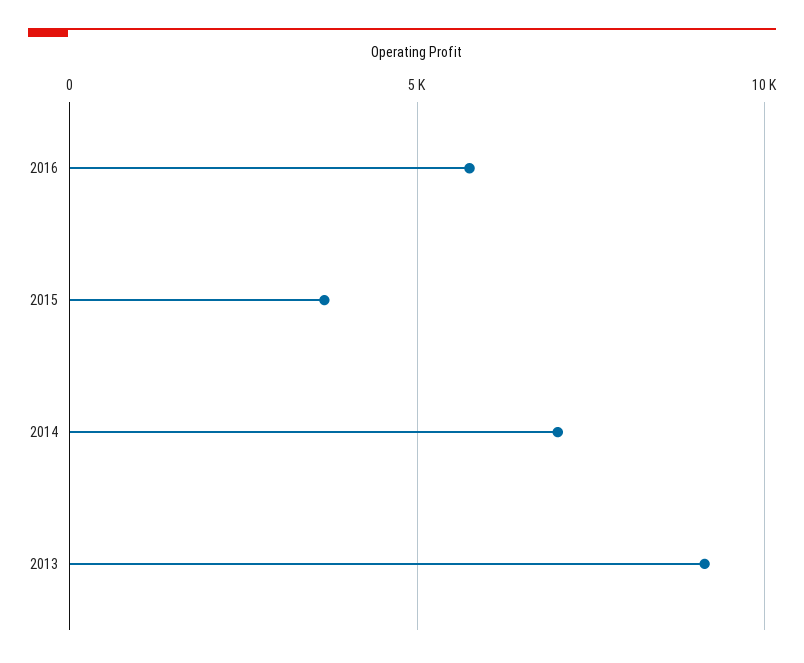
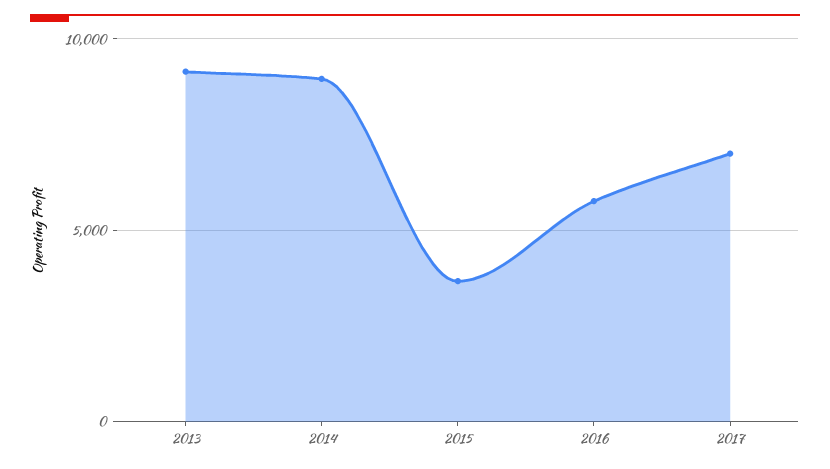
2014: 7000 -> 9000
2017: none -> 7000

